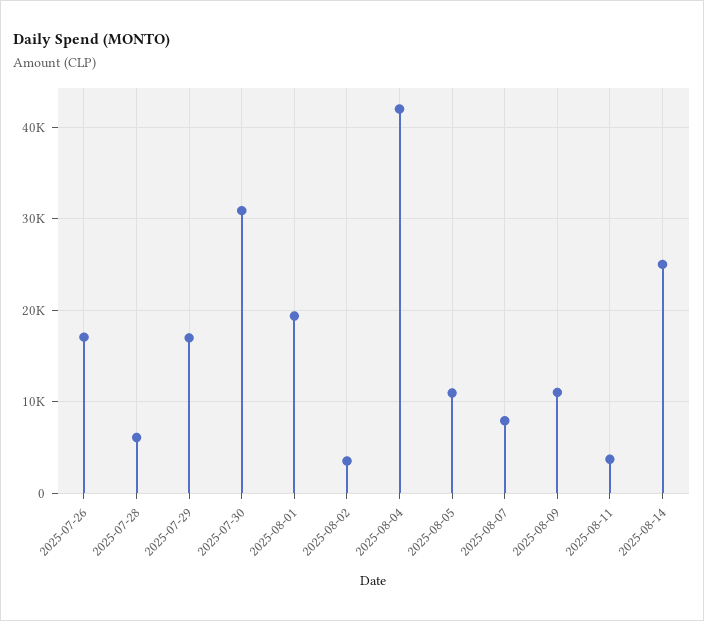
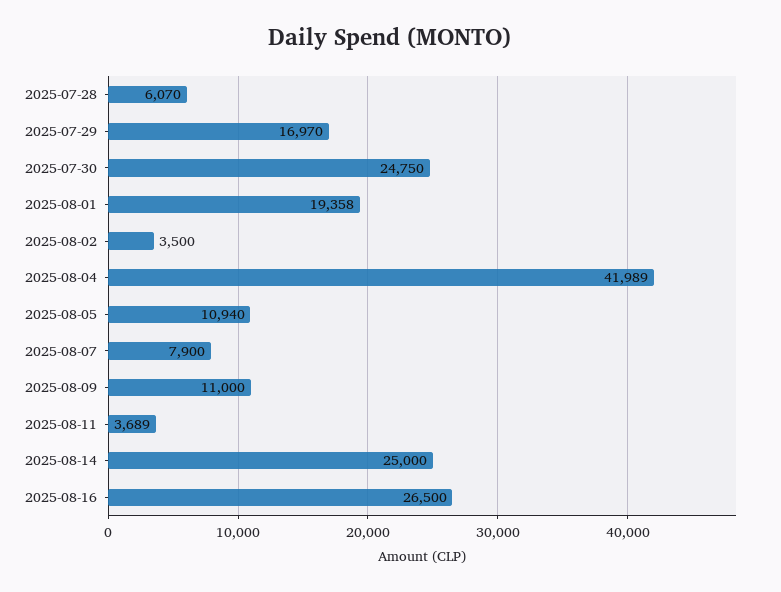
2025-07-26: 17000 -> none
2025-07-30: 31000 -> 24750
2025-08-16: none -> 26500

